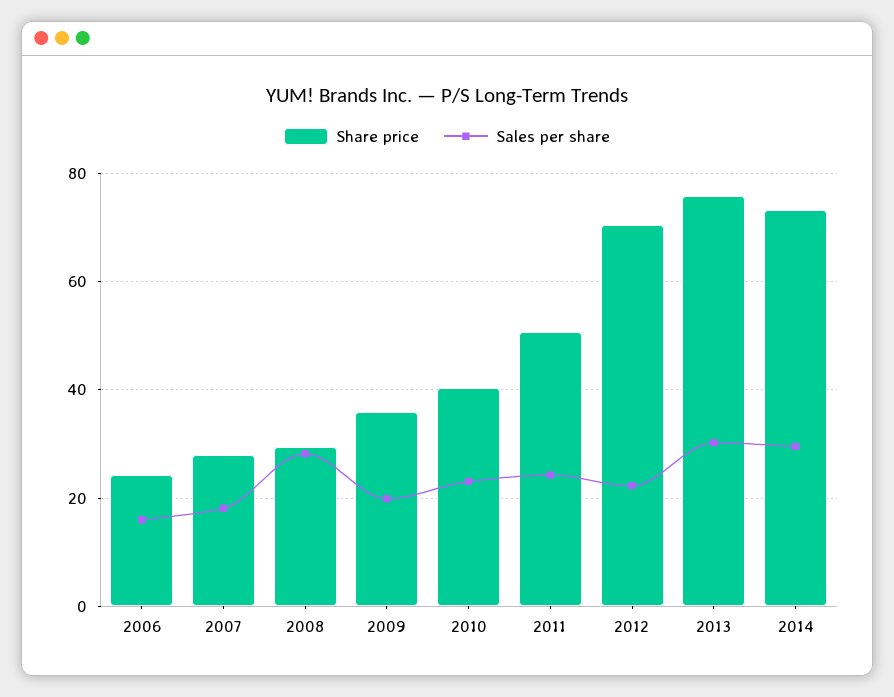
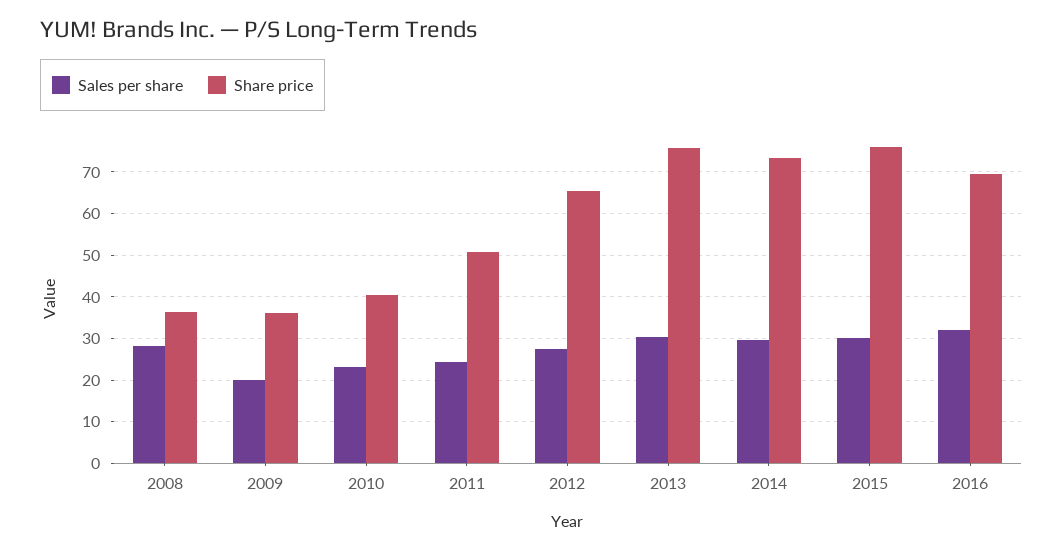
Share price, 2006: 24 -> none
Sales per share, 2006: 16 -> none
Share price, 2007: 28 -> none
Sales per share, 2007: 18 -> none
Share price, 2008: 30 -> 36
Share price, 2012: 70 -> 66
Sales per share, 2012: 22 -> 28
Sales per share, 2015: none -> 30
Share price, 2015: none -> 76
Sales per share, 2016: none -> 32
Share price, 2016: none -> 70

